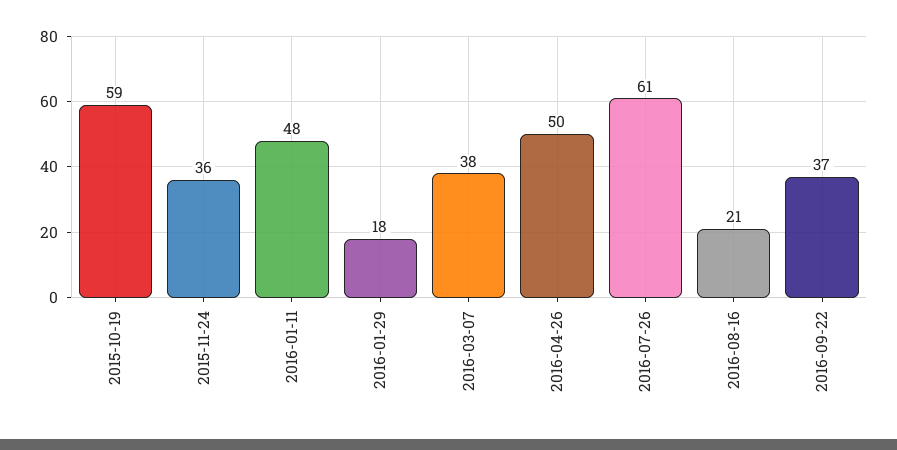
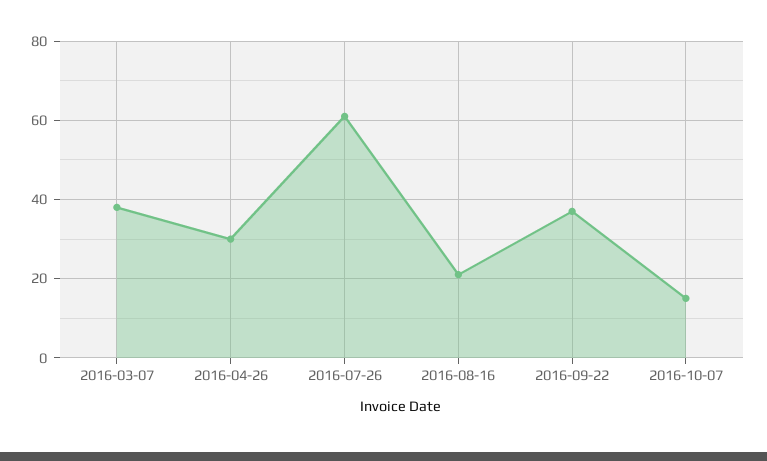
2015-10-19: 59 -> none
2015-11-24: 36 -> none
2016-01-11: 48 -> none
2016-01-29: 18 -> none
2016-04-26: 50 -> 30
2016-10-07: none -> 15

